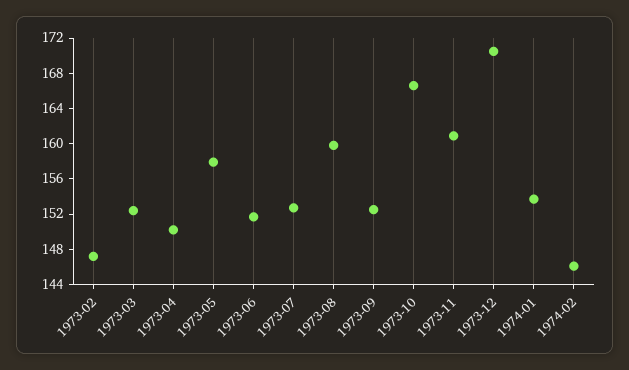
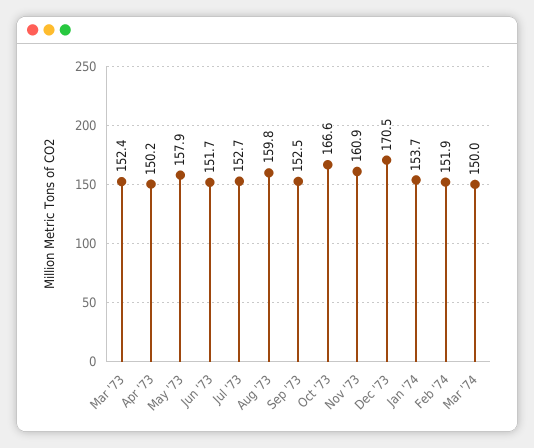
1973-02: 147 -> none
1974-02: 146 -> 151.9
Mar '74: none -> 150

